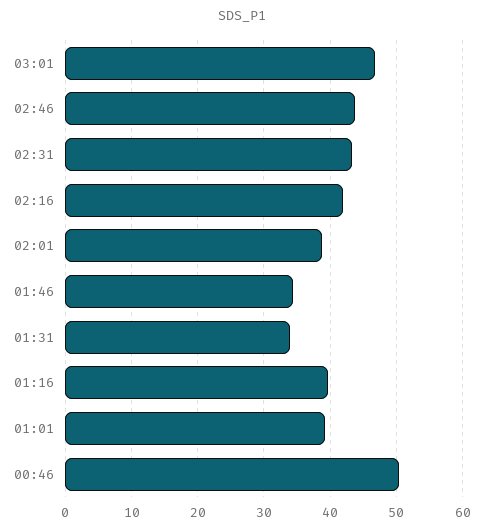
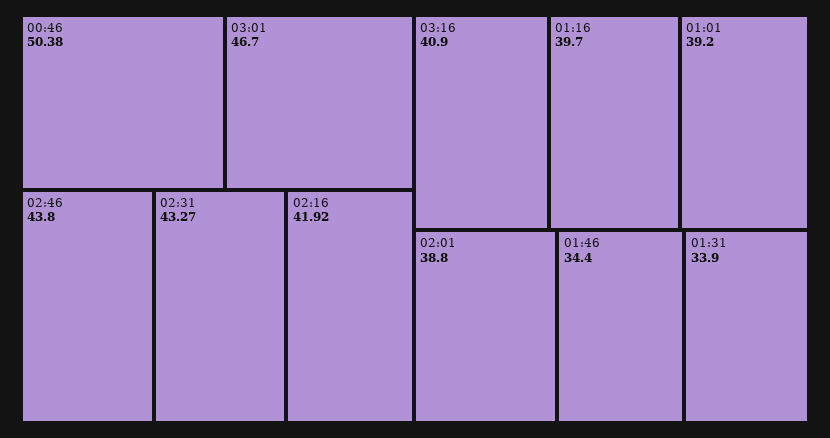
03:16: none -> 40.9

